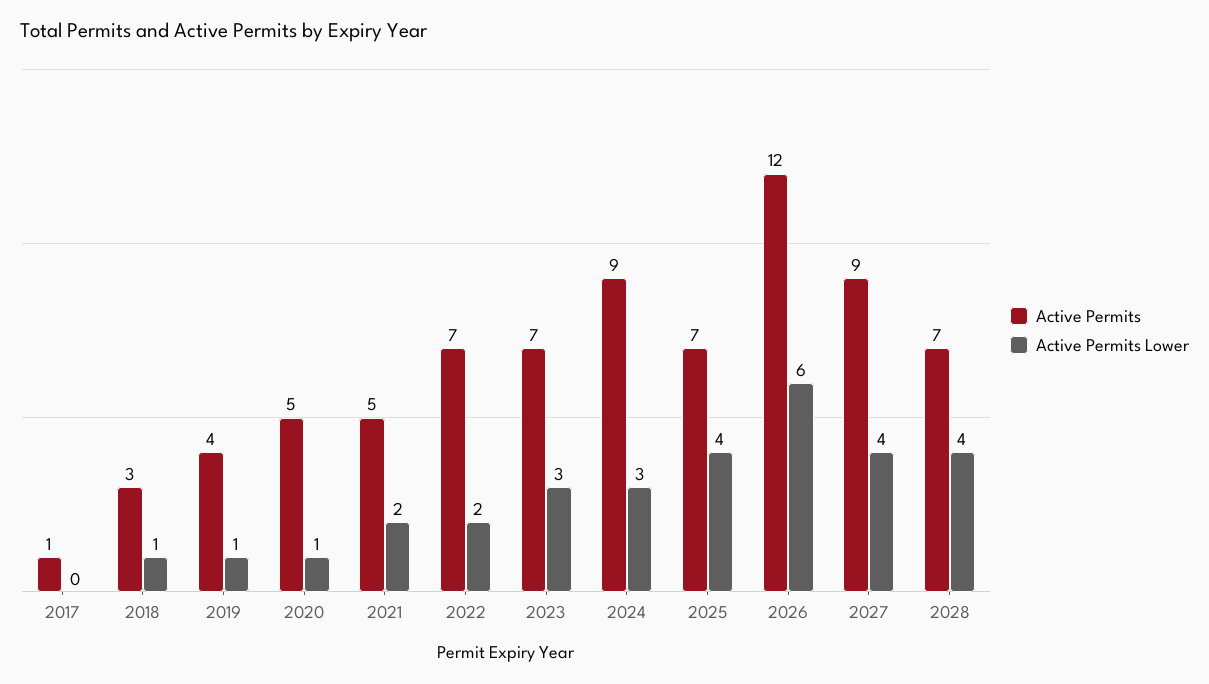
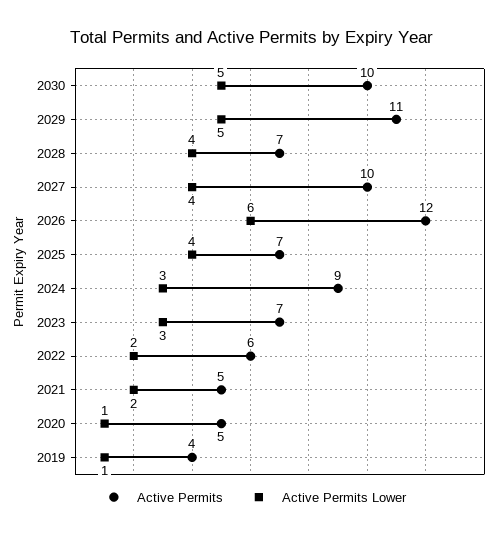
Active Permits, 2017: 1 -> none
Active Permits Lower, 2017: 0 -> none
Active Permits, 2018: 3 -> none
Active Permits Lower, 2018: 1 -> none
Active Permits, 2022: 7 -> 6
Active Permits, 2027: 9 -> 10
Active Permits, 2030: none -> 10
Active Permits Lower, 2030: none -> 5
Active Permits, 2029: none -> 11
Active Permits Lower, 2029: none -> 5

